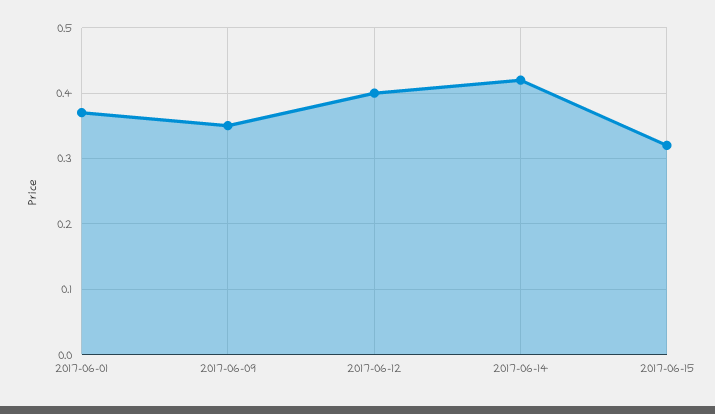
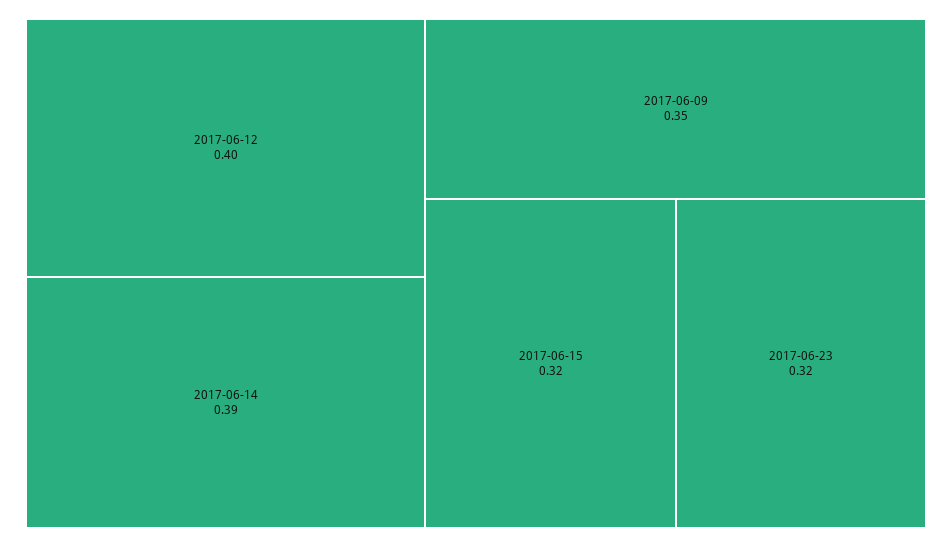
2017-06-01: 0.37 -> none
2017-06-14: 0.42 -> 0.39
2017-06-23: none -> 0.32

